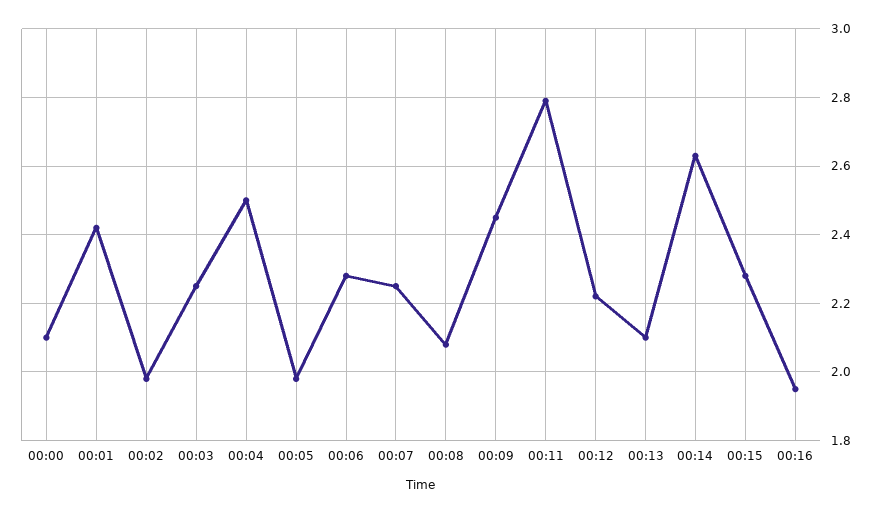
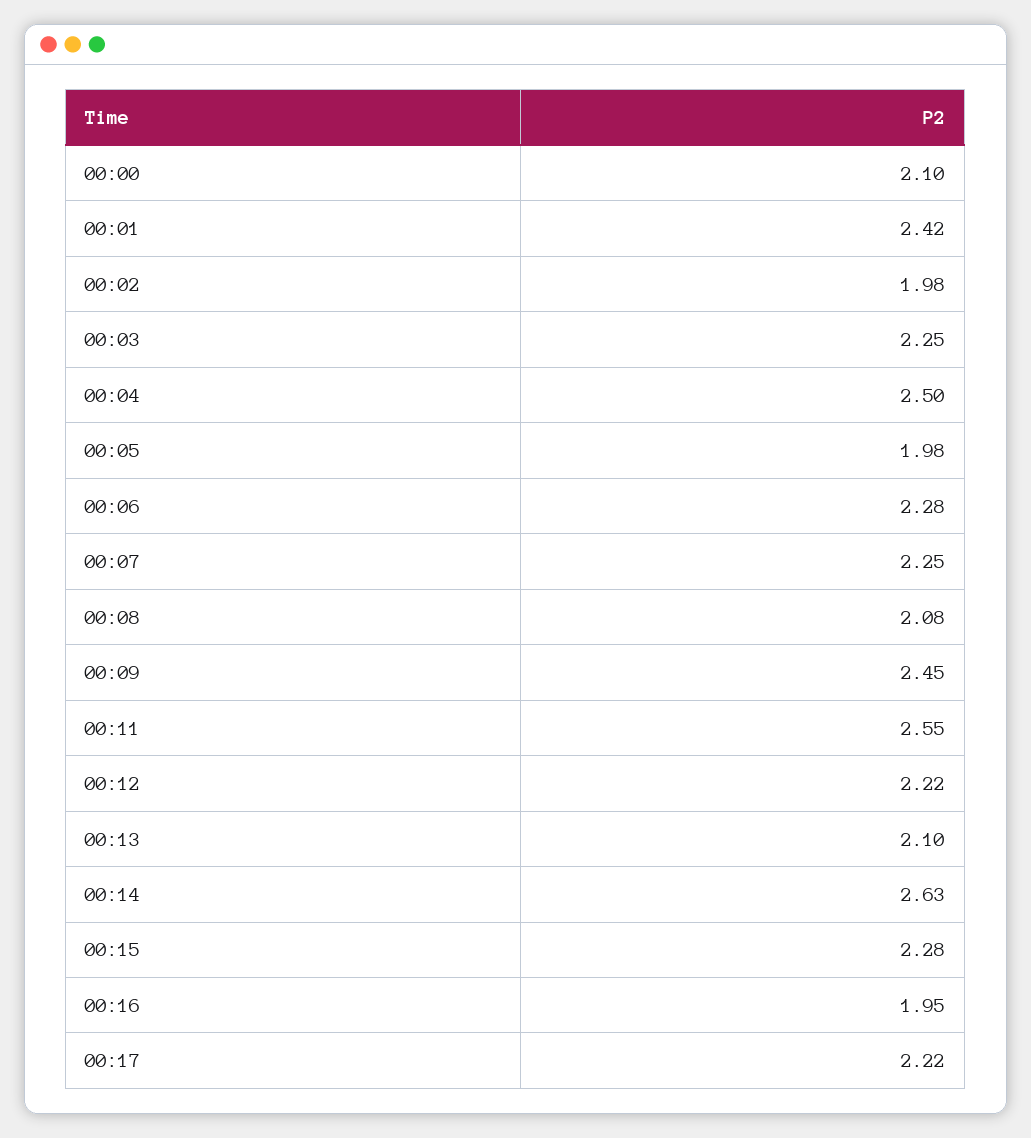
00:11: 2.8 -> 2.55
00:17: none -> 2.22

